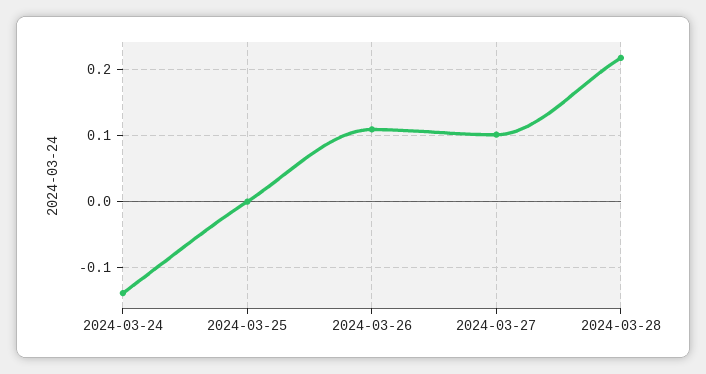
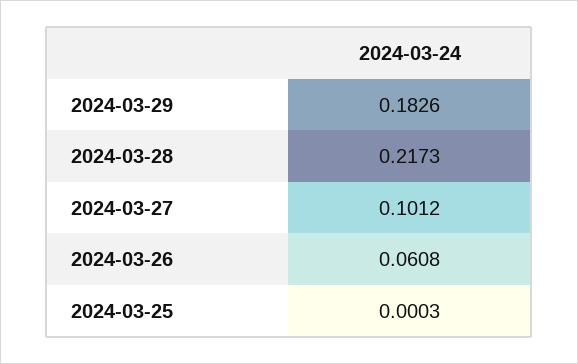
2024-03-24: -0.14 -> none
2024-03-26: 0.11 -> 0.0608
2024-03-29: none -> 0.1826

